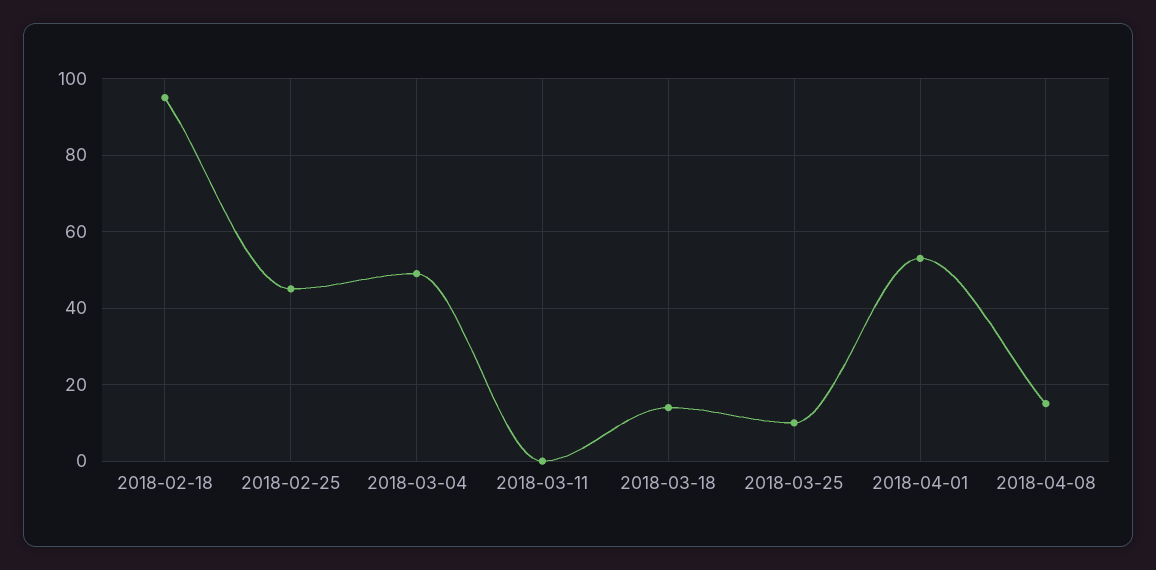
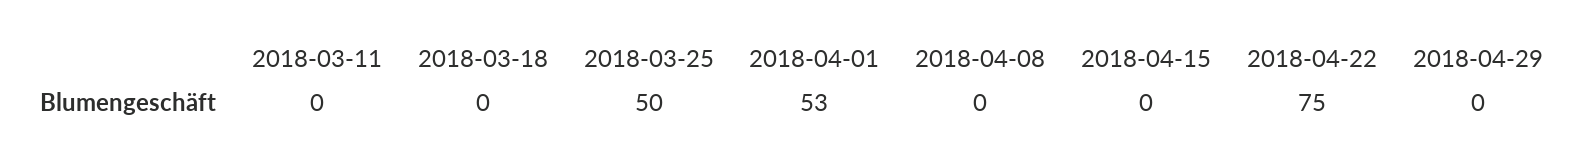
2018-02-18: 95 -> none
2018-02-25: 45 -> none
2018-03-04: 50 -> none
2018-03-18: 15 -> 0
2018-03-25: 10 -> 50
2018-04-08: 15 -> 0
2018-04-15: none -> 0
2018-04-22: none -> 75
2018-04-29: none -> 0

